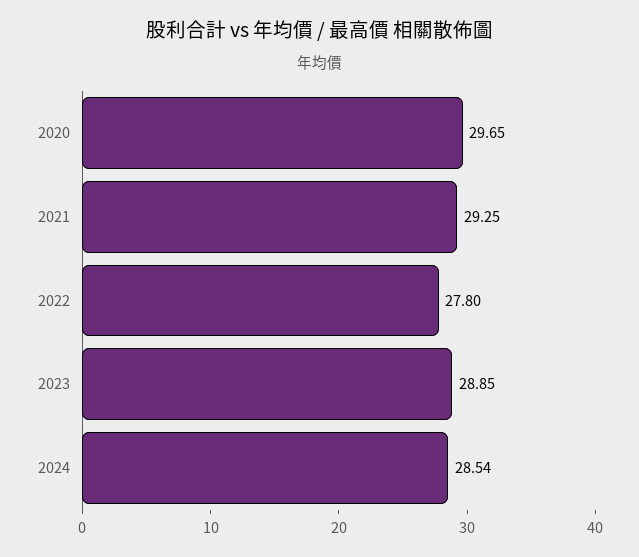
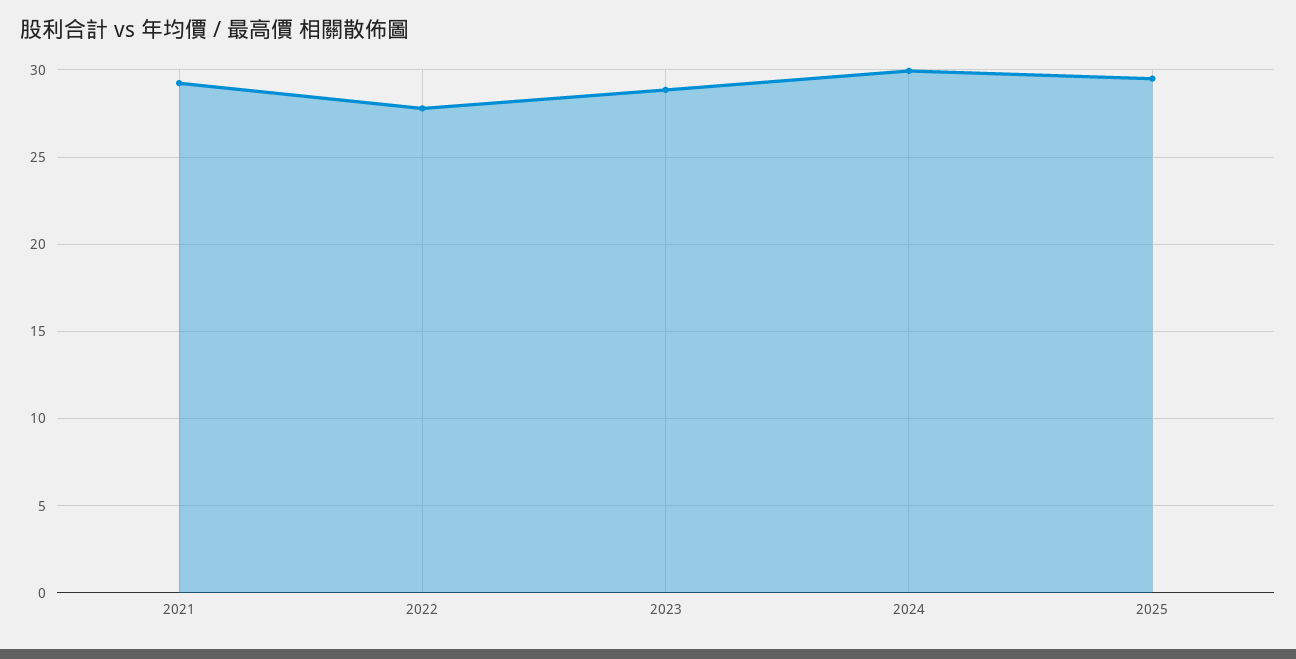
2020: 29.65 -> none
2024: 28.54 -> 30
2025: none -> 29.5

